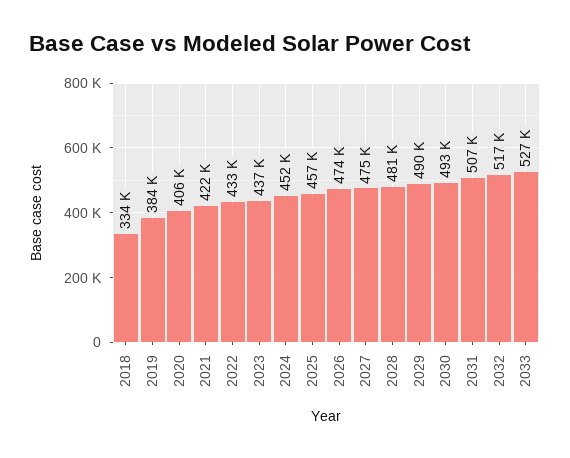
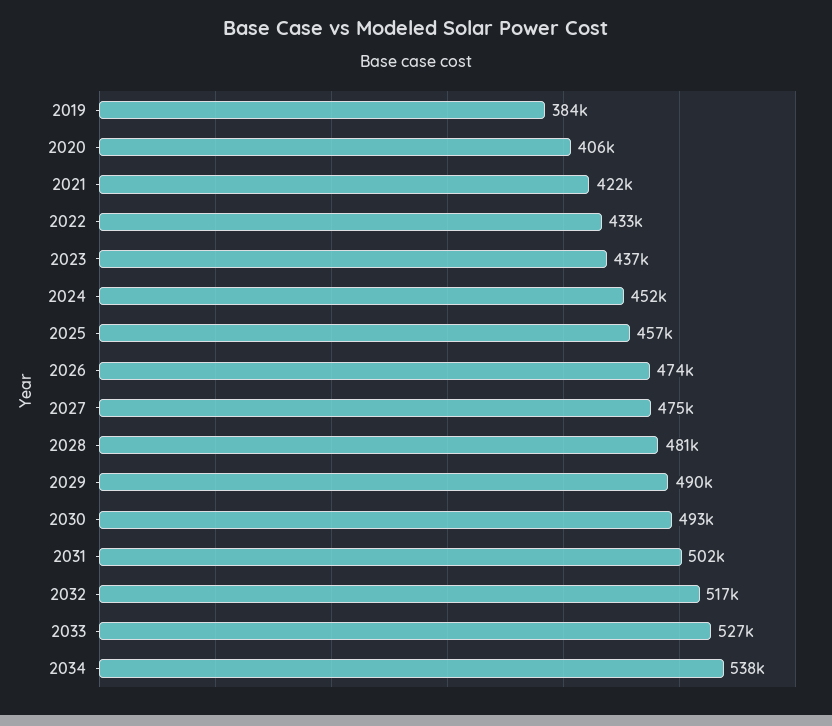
2018: 334000 -> none
2031: 507000 -> 502000
2034: none -> 538000

